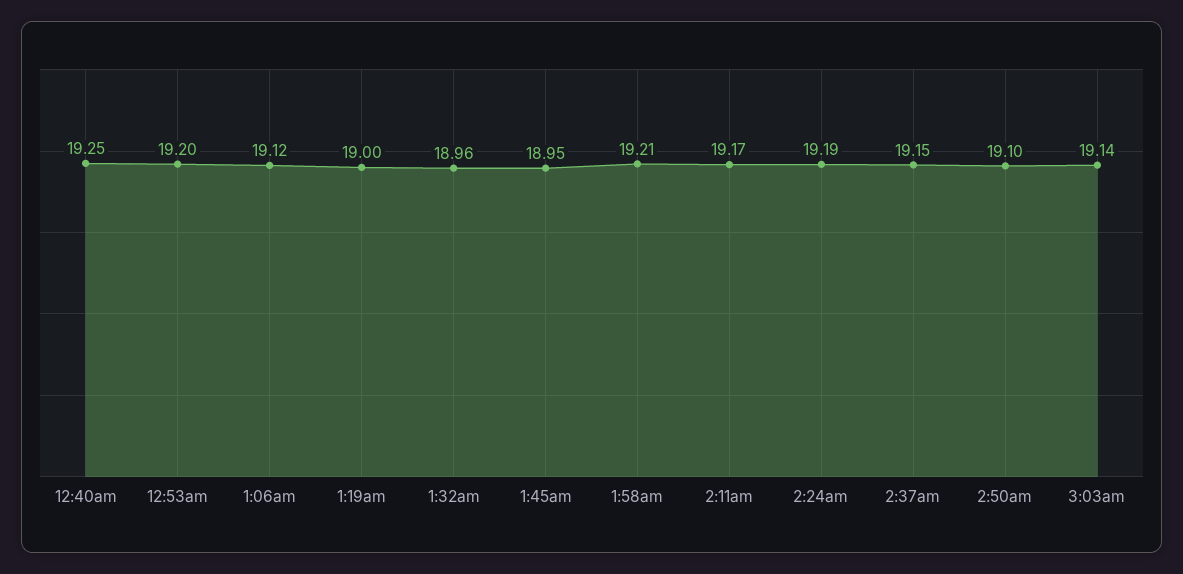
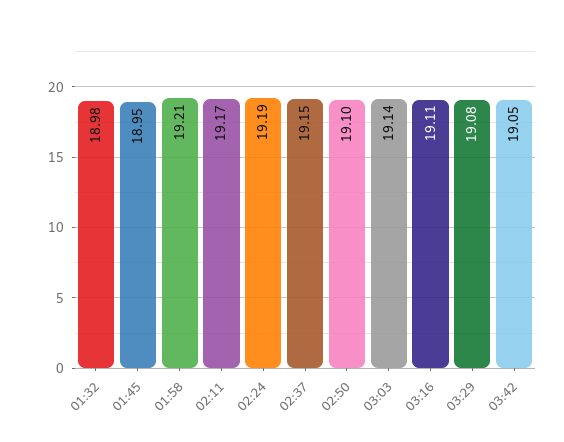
12:40am: 19.25 -> none
12:53am: 19.2 -> none
1:06am: 19.12 -> none
1:19am: 19 -> none
1:32am: 18.96 -> 18.98
03:16: none -> 19.11
03:29: none -> 19.08
03:42: none -> 19.05

